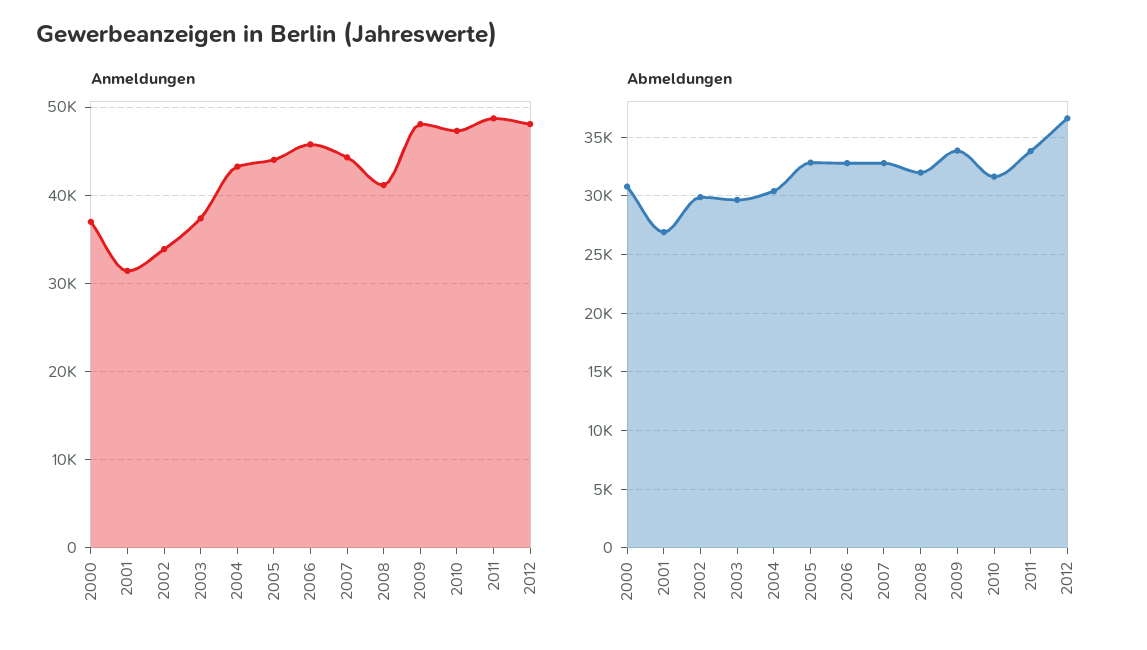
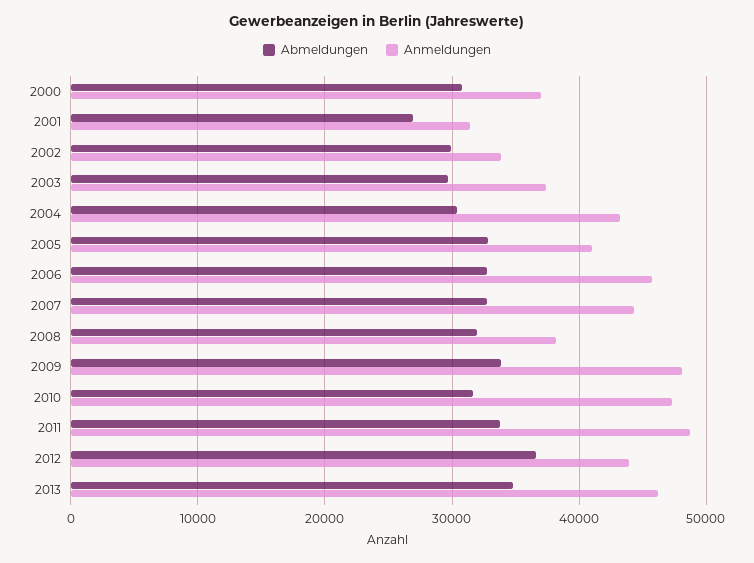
Anmeldungen, 2005: 44000 -> 41000
Anmeldungen, 2008: 41000 -> 38000
Anmeldungen, 2012: 48000 -> 44000
Abmeldungen, 2013: none -> 35000
Anmeldungen, 2013: none -> 46000

